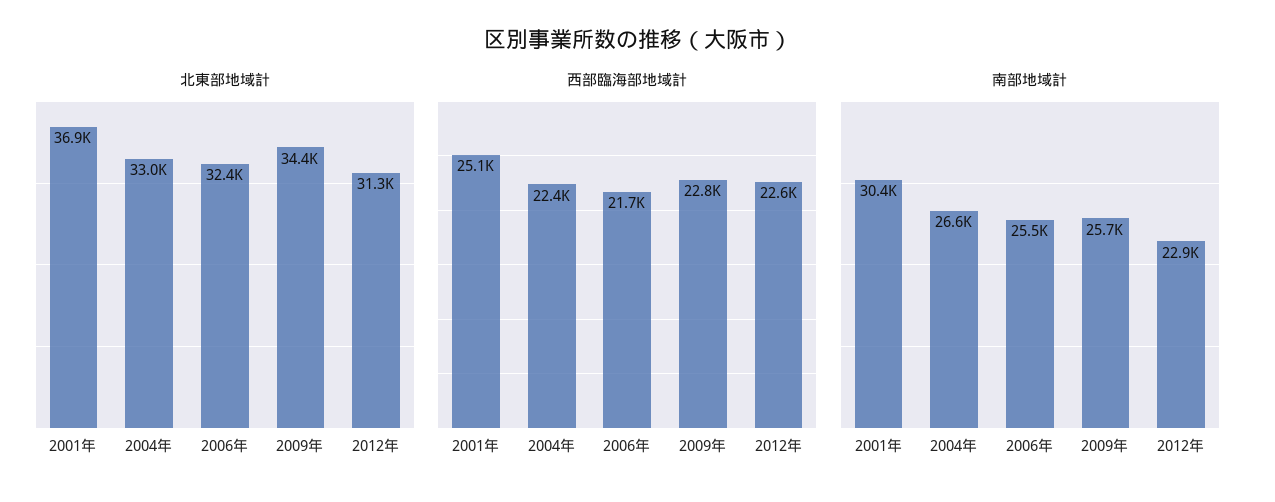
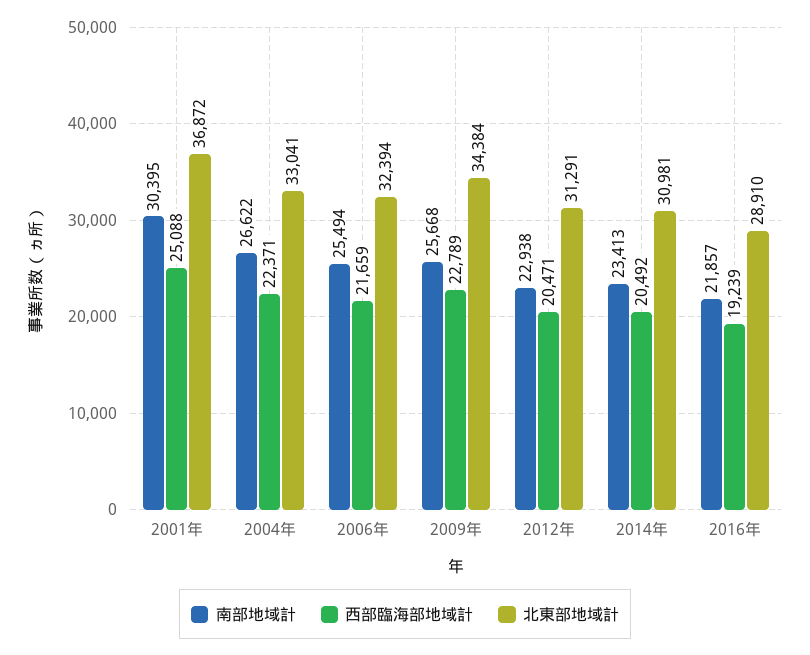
西部臨海部地域計, 2012年: 22600 -> 20471
南部地域計, 2014年: none -> 23413
西部臨海部地域計, 2014年: none -> 20492
北東部地域計, 2014年: none -> 30981
南部地域計, 2016年: none -> 21857
西部臨海部地域計, 2016年: none -> 19239
北東部地域計, 2016年: none -> 28910

